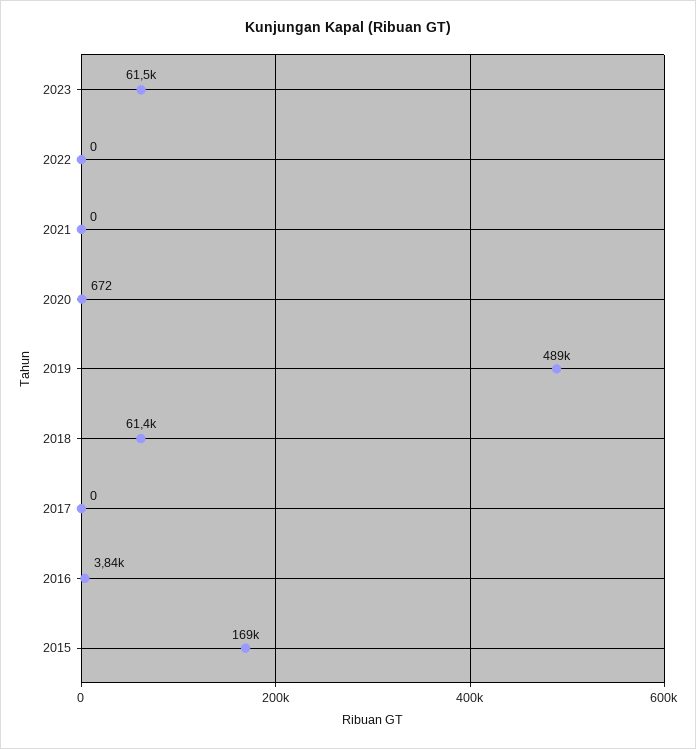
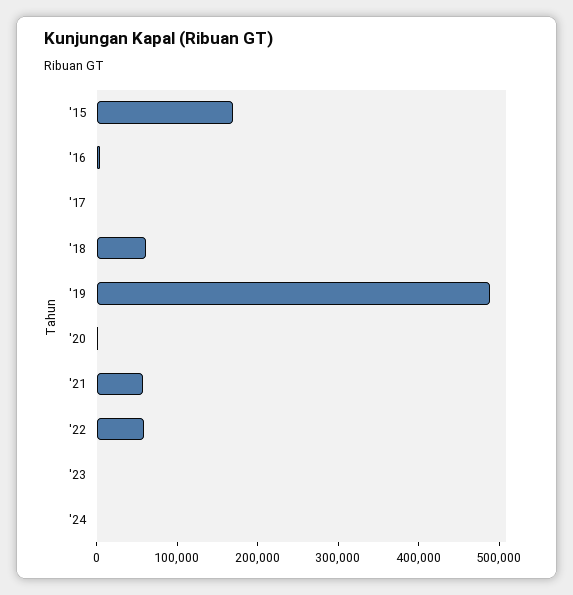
2023: 61500 -> 0
2022: 0 -> 60000
2021: 0 -> 60000
'24: none -> 0

